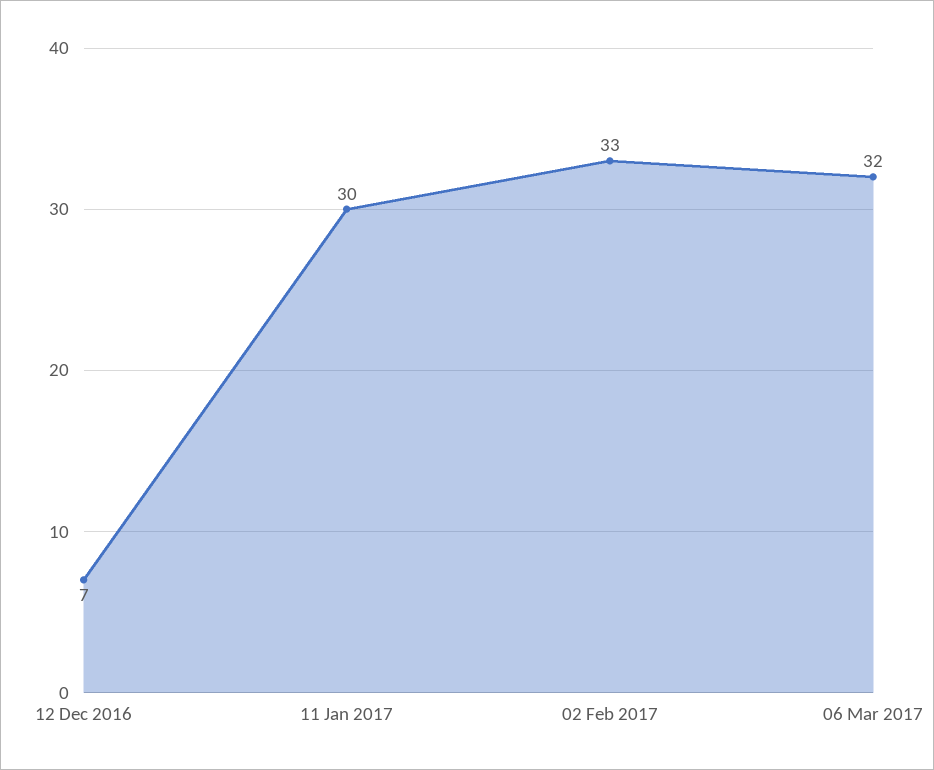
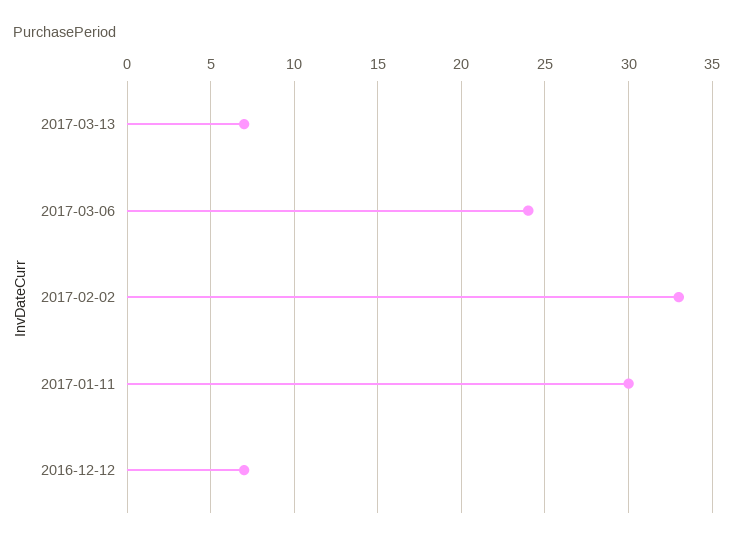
06 Mar 2017: 32 -> 24
2017-03-13: none -> 7

